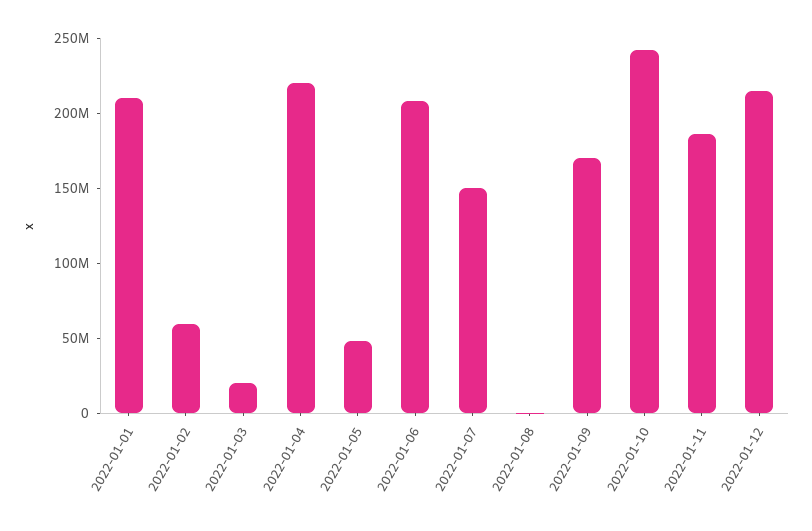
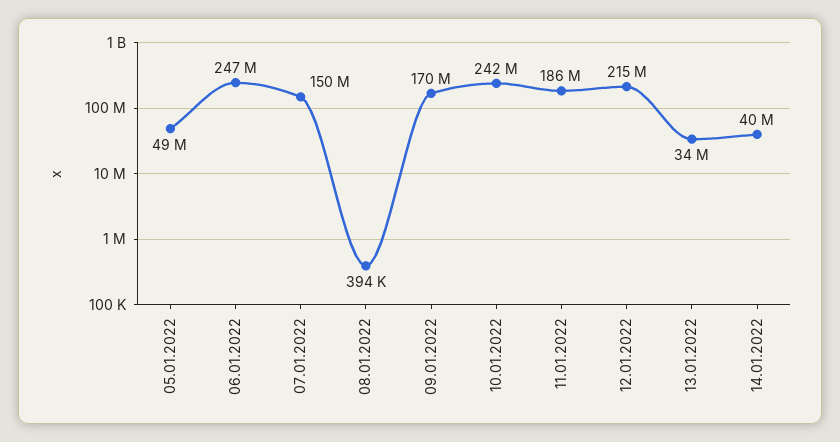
2022-01-01: 210000000 -> none
2022-01-02: 60000000 -> none
2022-01-03: 20000000 -> none
2022-01-04: 220000000 -> none
2022-01-06: 210000000 -> 247000000
13.01.2022: none -> 34000000
14.01.2022: none -> 40000000

